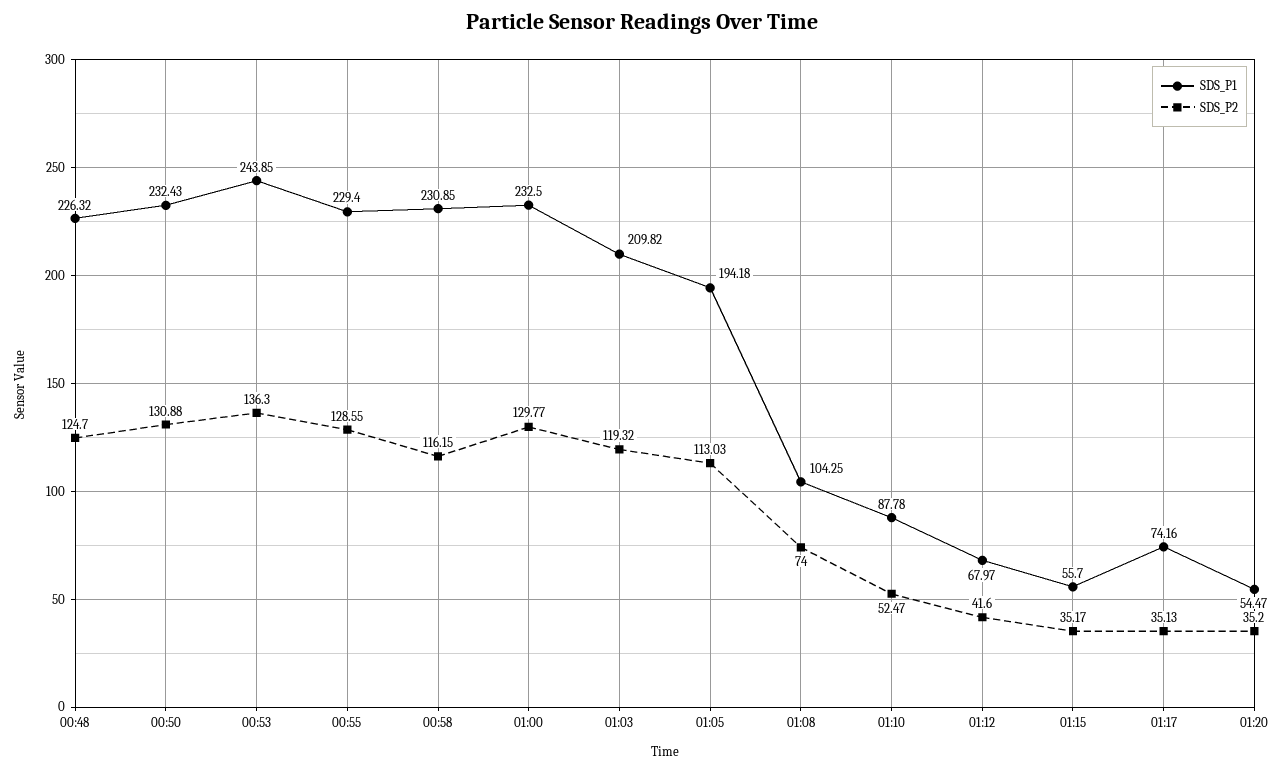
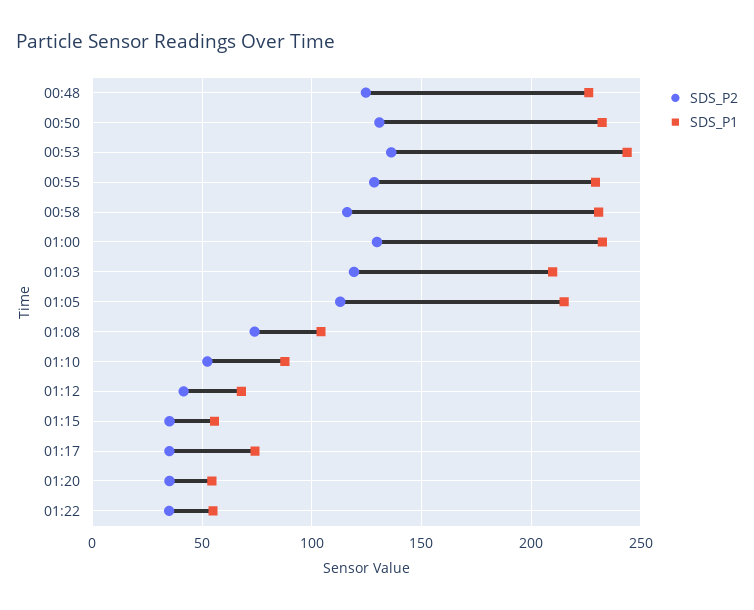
SDS_P1, 01:05: 194.18 -> 215
SDS_P2, 01:22: none -> 35
SDS_P1, 01:22: none -> 55

